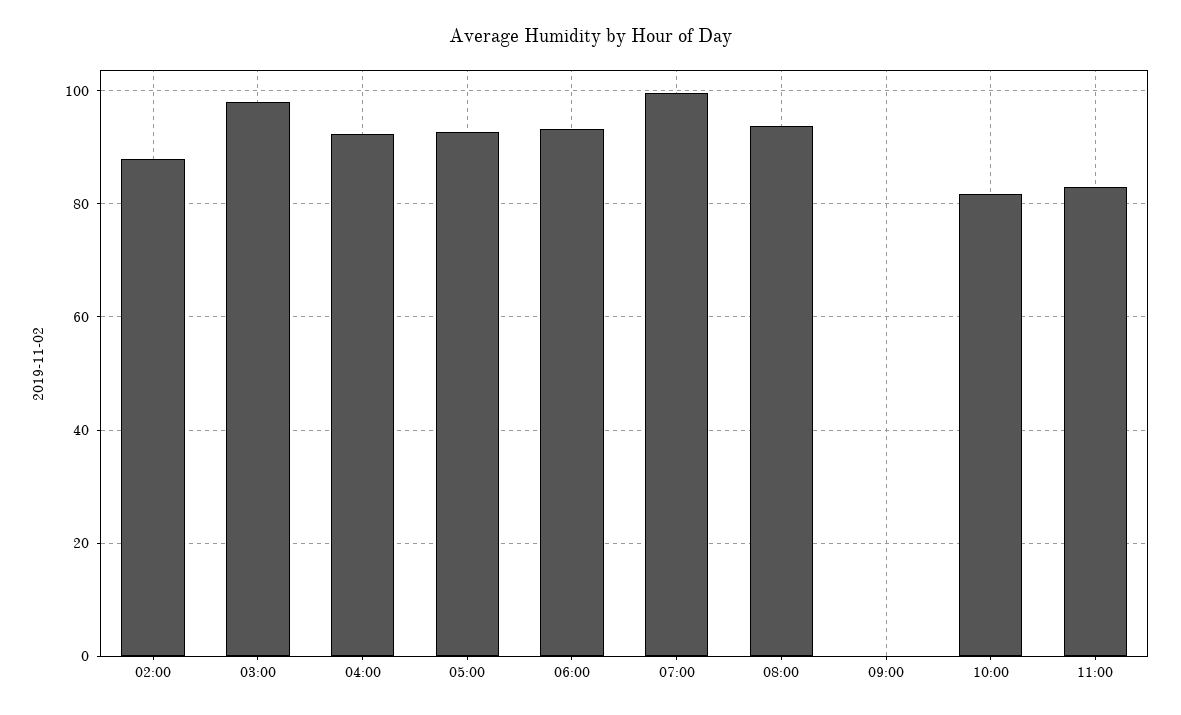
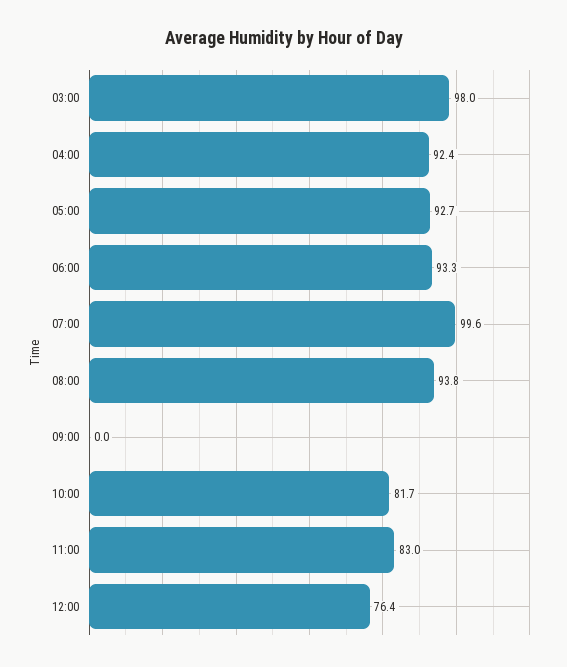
02:00: 88 -> none
12:00: none -> 76.4

